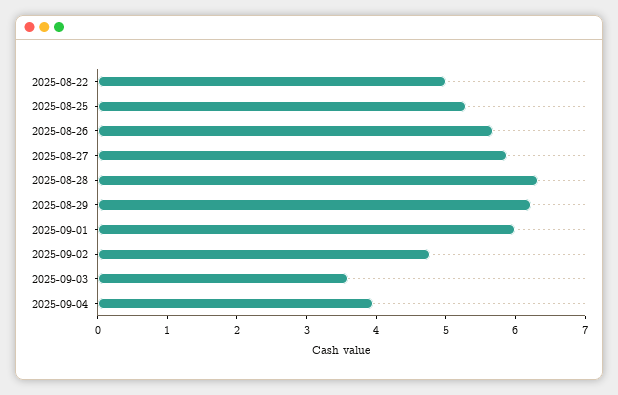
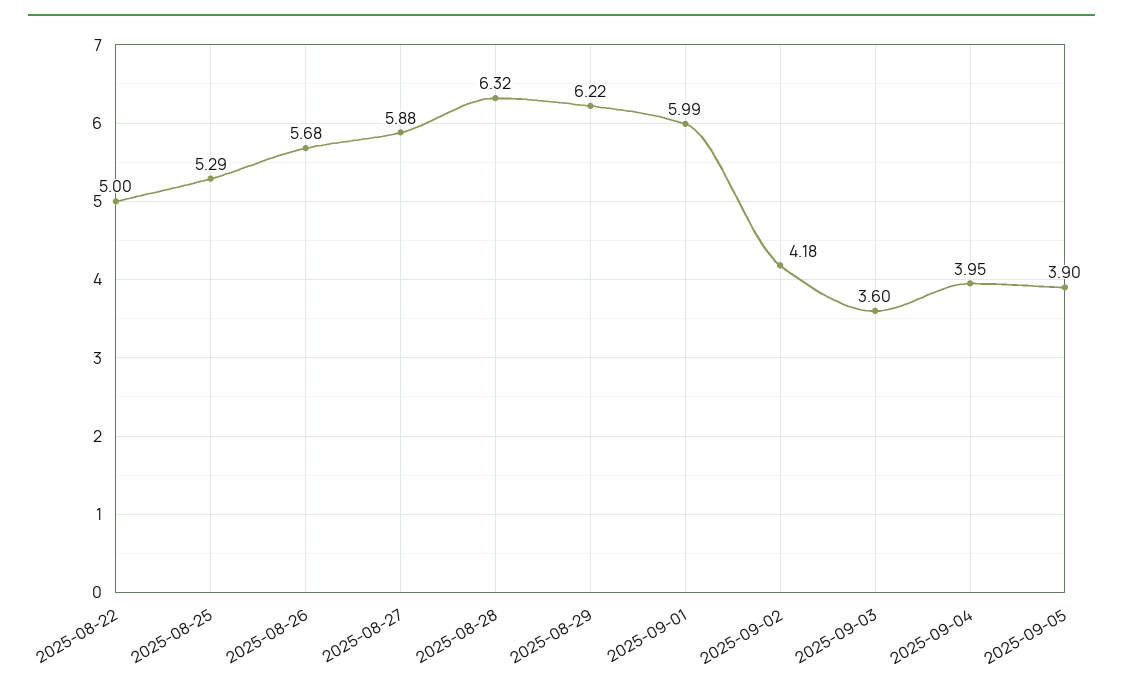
2025-09-02: 4.8 -> 4.18
2025-09-05: none -> 3.9

